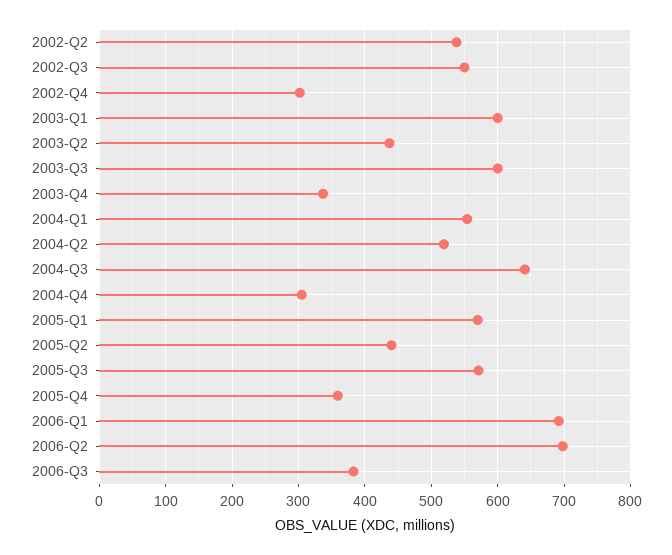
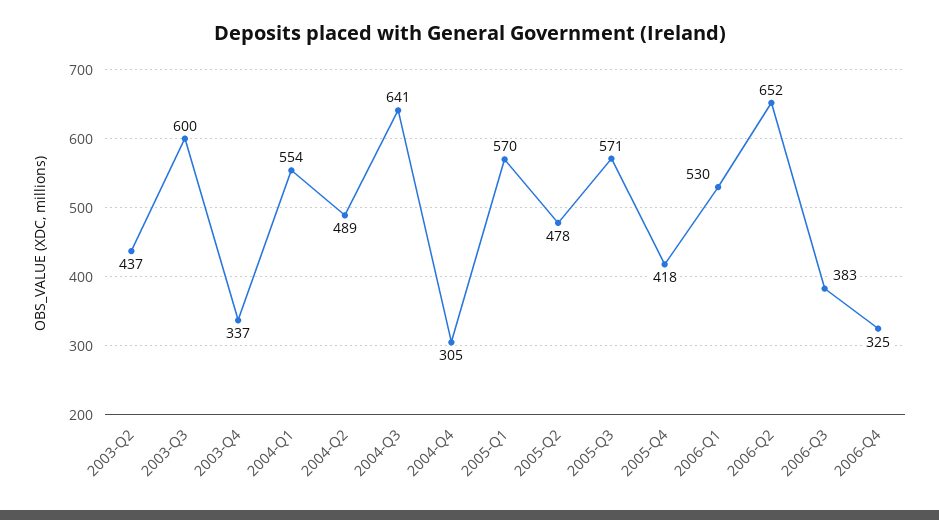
2002-Q2: 540 -> none
2002-Q3: 550 -> none
2002-Q4: 300 -> none
2003-Q1: 600 -> none
2004-Q2: 520 -> 489
2005-Q2: 440 -> 478
2005-Q4: 360 -> 418
2006-Q1: 690 -> 530
2006-Q2: 700 -> 652
2006-Q4: none -> 325

